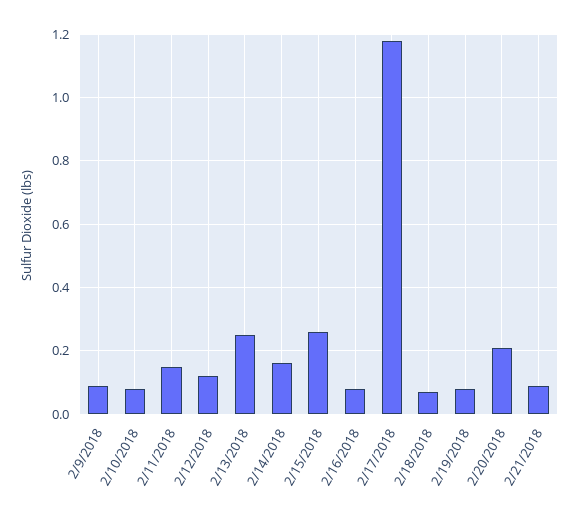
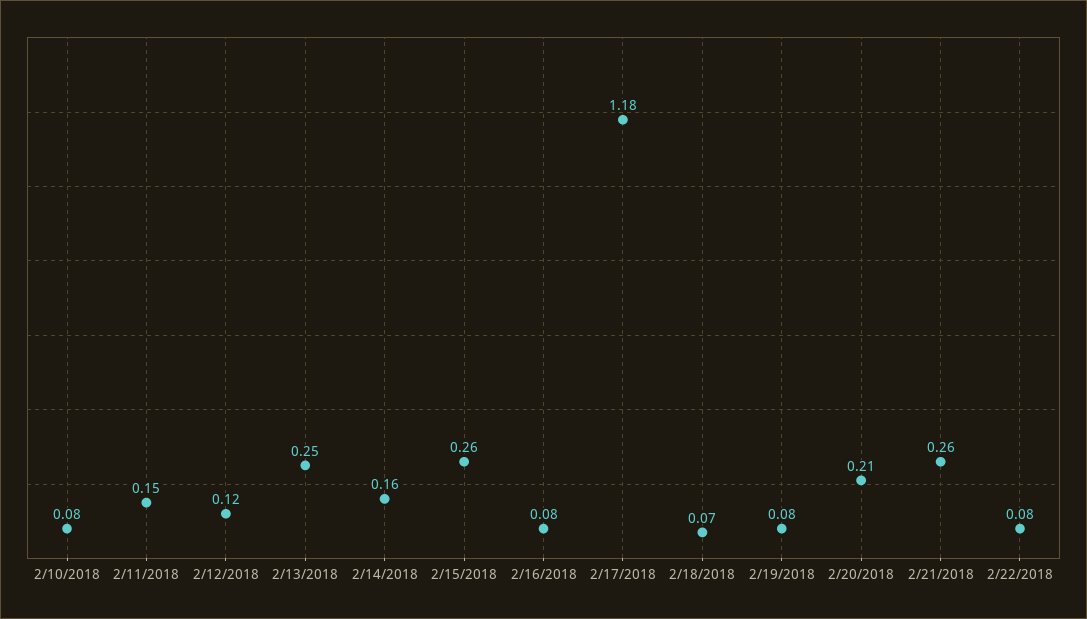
2/9/2018: 0.1 -> none
2/21/2018: 0.1 -> 0.26
2/22/2018: none -> 0.08

